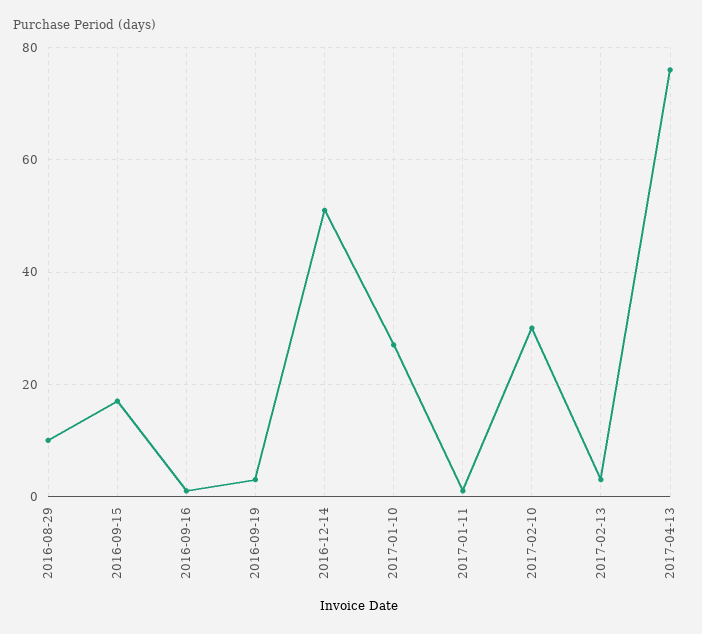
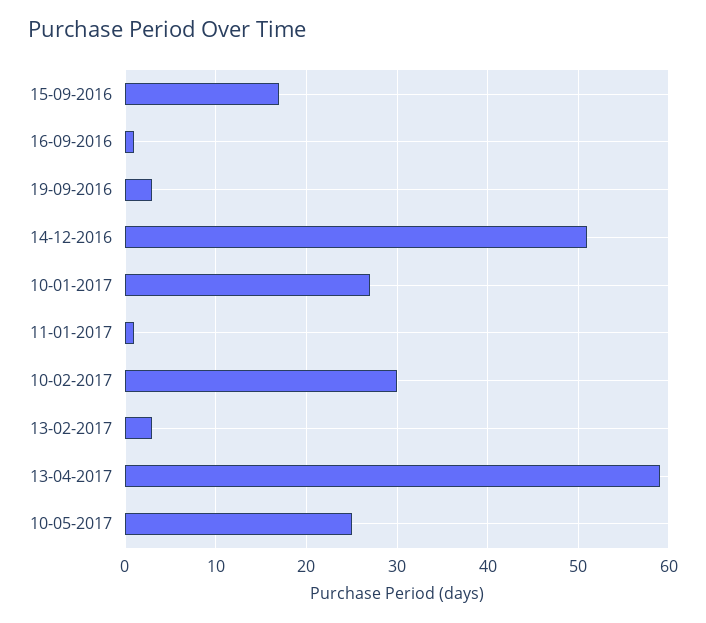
2016-08-29: 10 -> none
2017-04-13: 75 -> 59
10-05-2017: none -> 25

